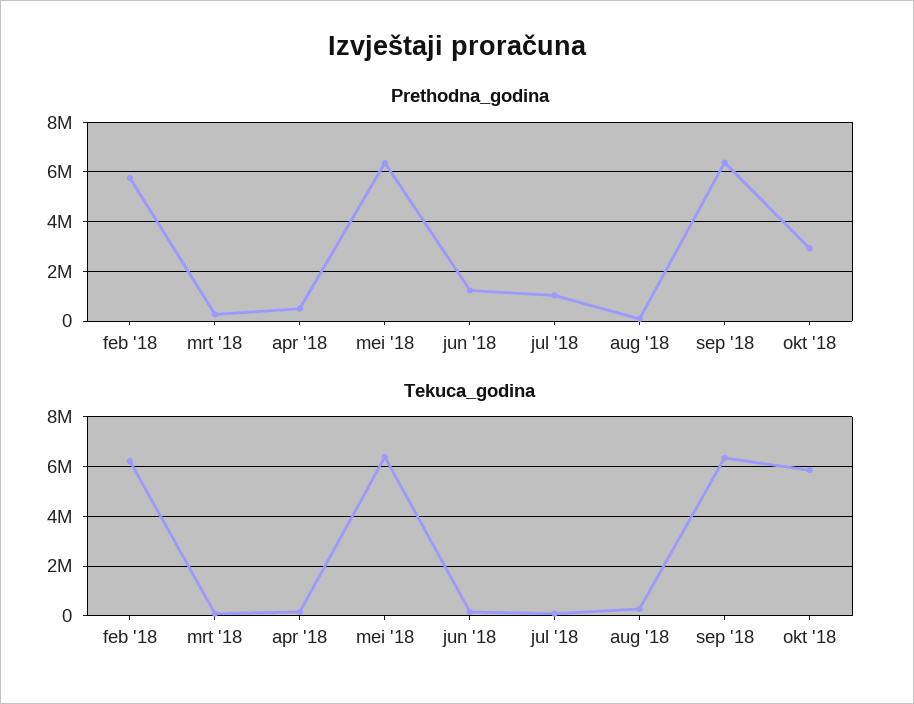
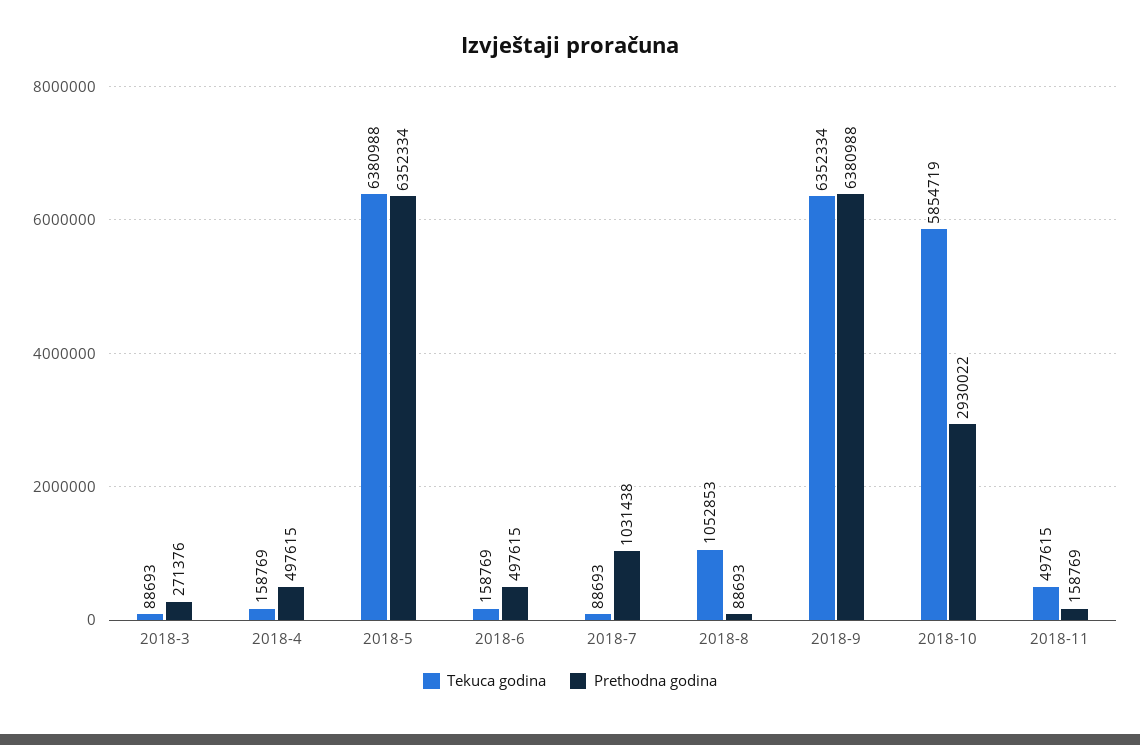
Prethodna_godina, feb '18: 5750000 -> none
Prethodna_godina, jun '18: 1250000 -> 497615
Tekuca_godina, feb '18: 6250000 -> none
Tekuca_godina, aug '18: 250000 -> 1052853
Tekuca_godina, 2018-11: none -> 497615
Prethodna_godina, 2018-11: none -> 158769

